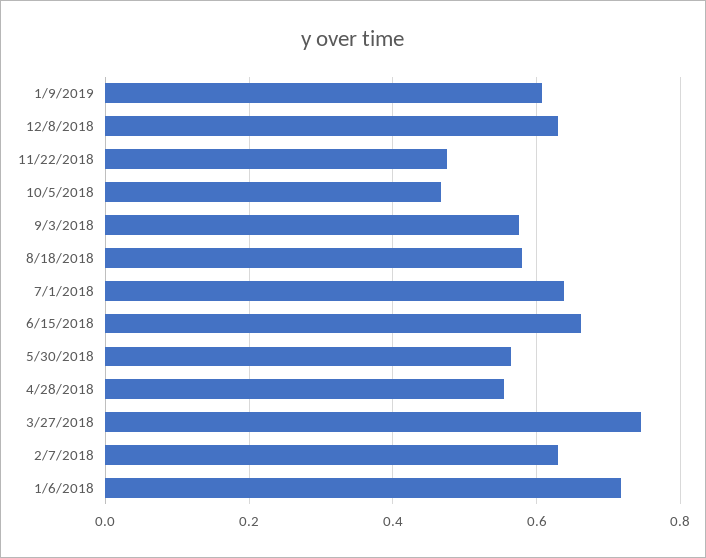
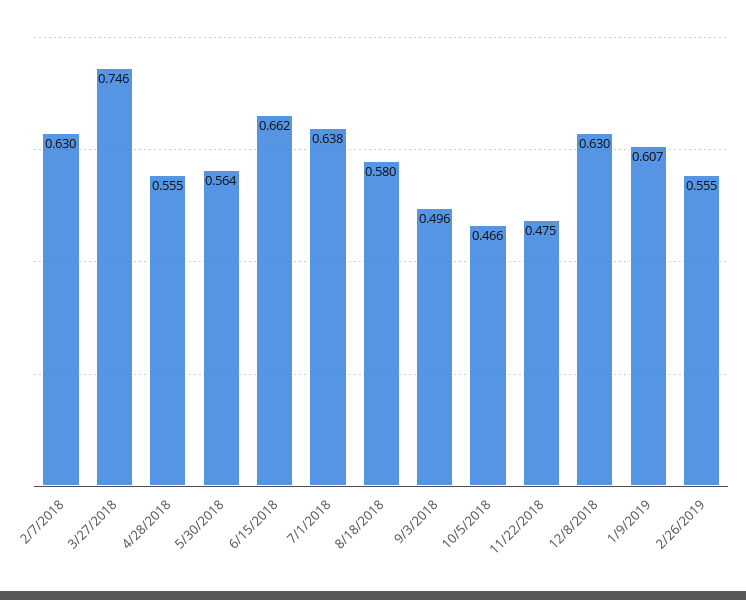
9/3/2018: 0.58 -> 0.496
1/6/2018: 0.72 -> none
2/26/2019: none -> 0.555

